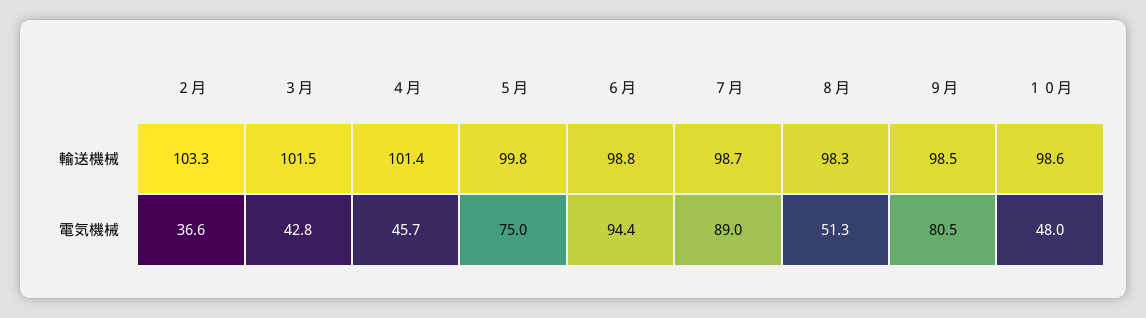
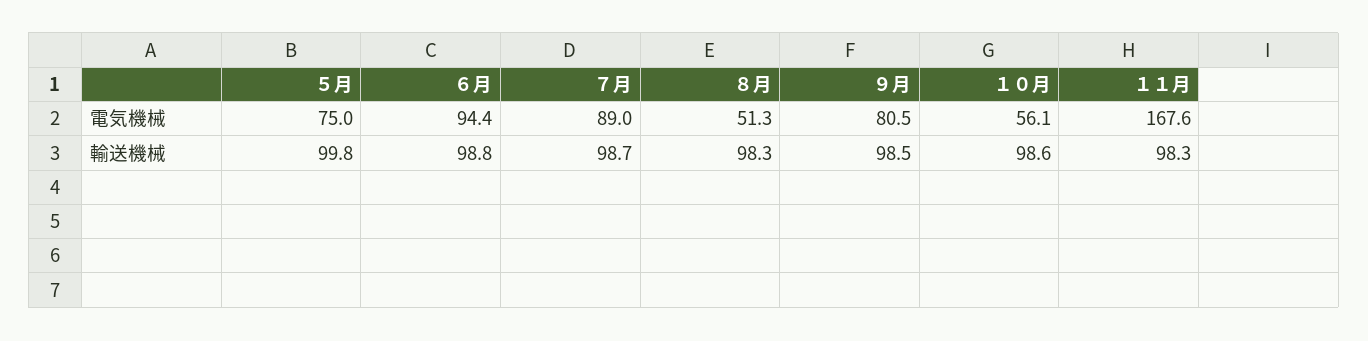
２月, 輸送機械: 103.3 -> none
３月, 輸送機械: 101.5 -> none
４月, 輸送機械: 101.4 -> none
２月, 電気機械: 36.6 -> none
３月, 電気機械: 42.8 -> none
４月, 電気機械: 45.7 -> none
１０月, 電気機械: 48 -> 56.1
１１月, 電気機械: none -> 167.6
１１月, 輸送機械: none -> 98.3

